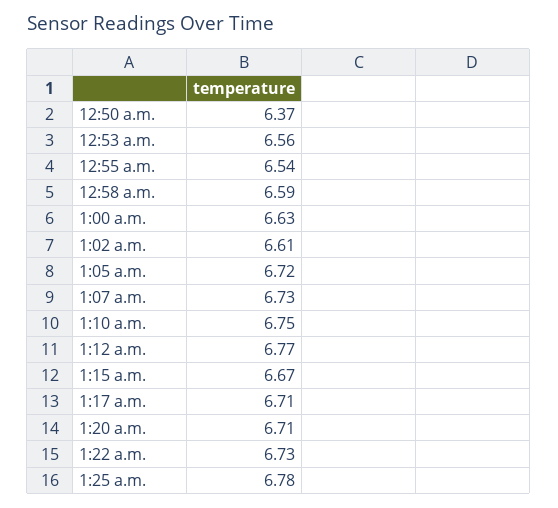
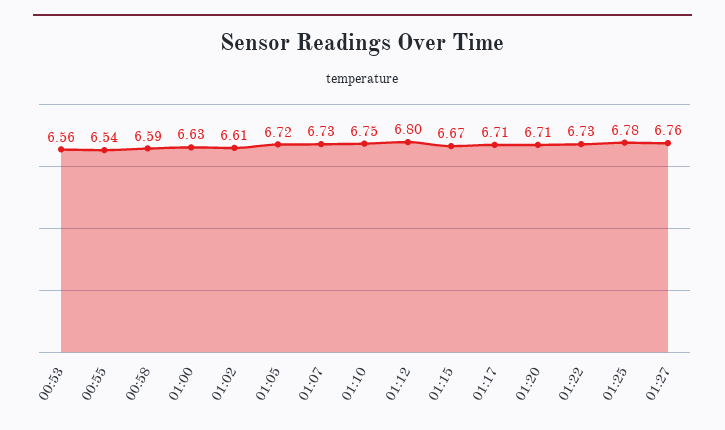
12:50 a.m.: 6.37 -> none
1:12 a.m.: 6.77 -> 6.8
01:27: none -> 6.76

